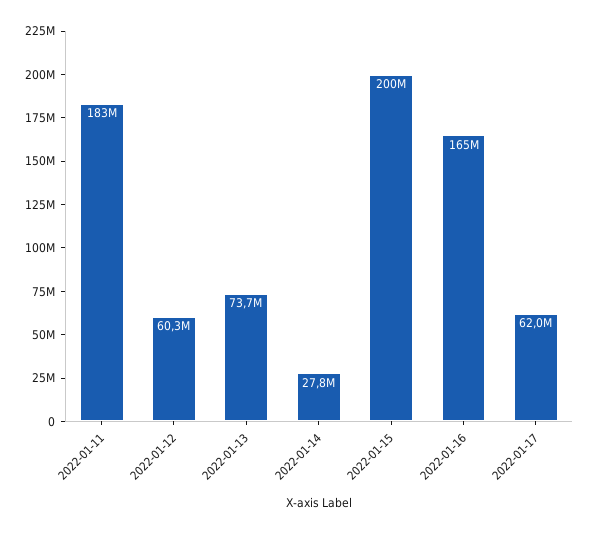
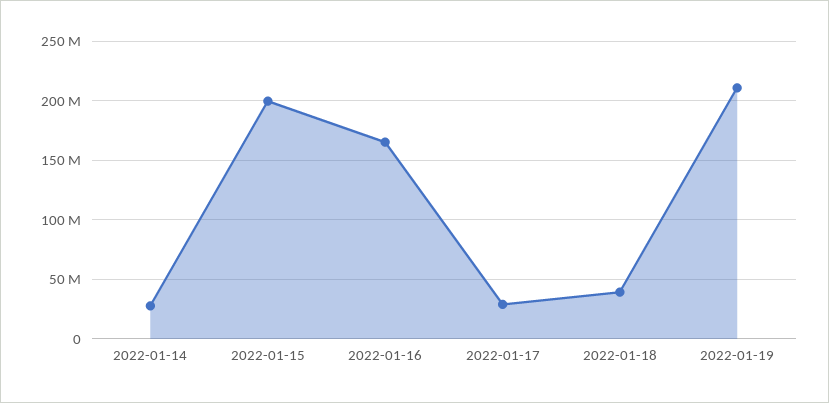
2022-01-11: 183000000 -> none
2022-01-12: 60300000 -> none
2022-01-13: 73700000 -> none
2022-01-17: 62000000 -> 30000000
2022-01-18: none -> 40000000
2022-01-19: none -> 210000000

